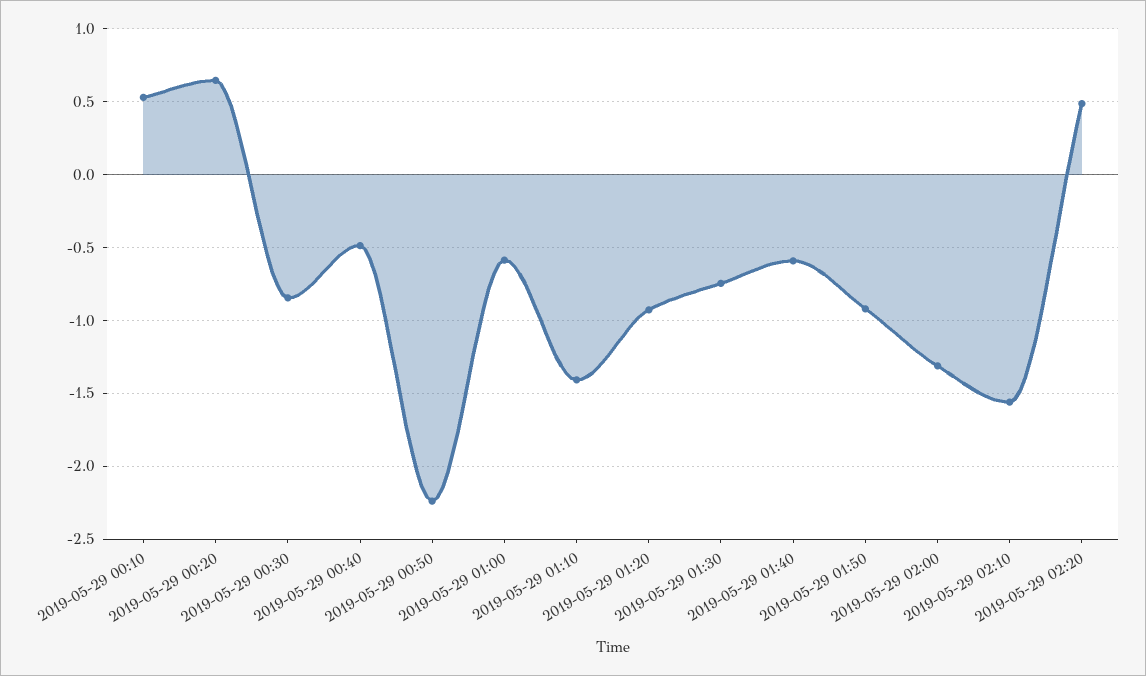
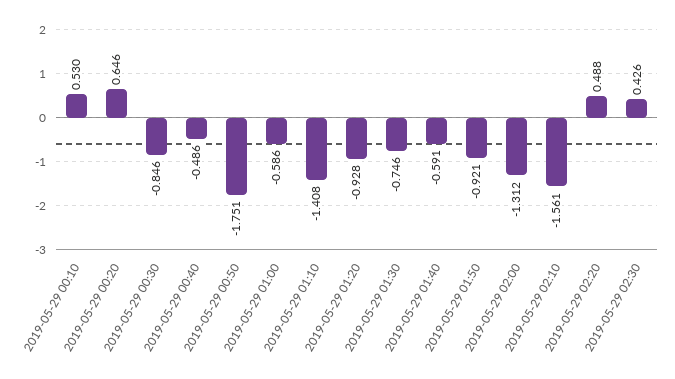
2019-05-29 00:50: -2.25 -> -1.751
2019-05-29 02:30: none -> 0.426

